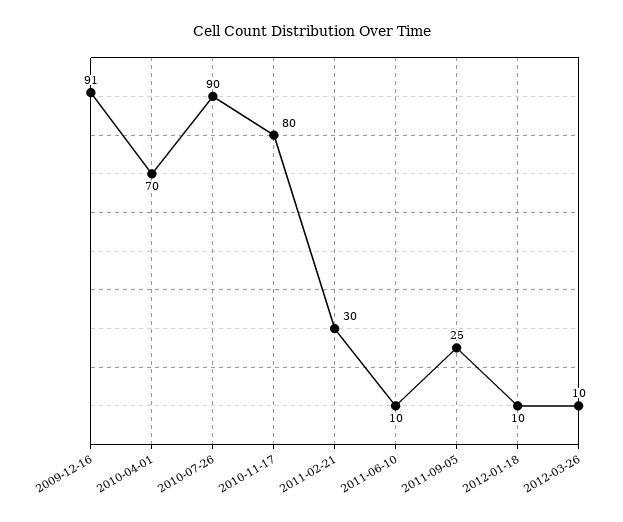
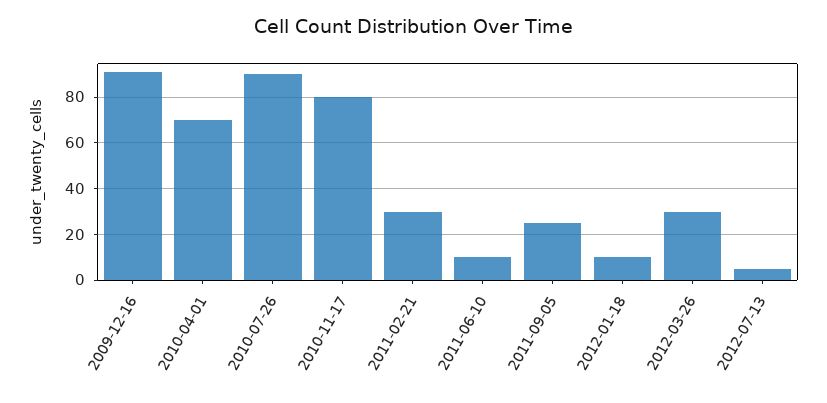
2012-03-26: 10 -> 30
2012-07-13: none -> 5

